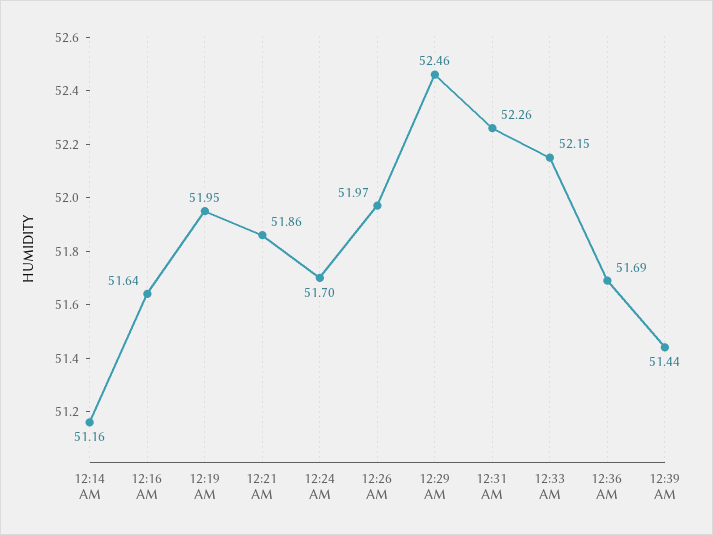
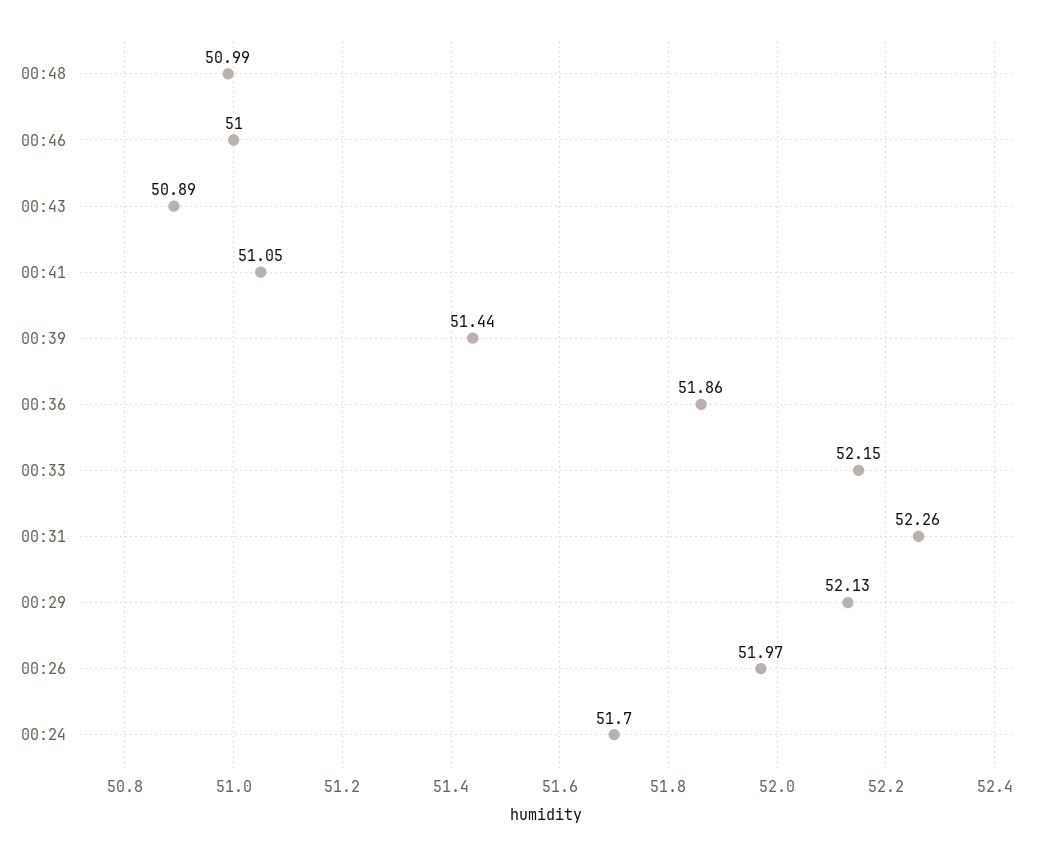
12:14 AM: 51.16 -> none
12:16 AM: 51.64 -> none
12:19 AM: 51.95 -> none
12:21 AM: 51.86 -> none
12:29 AM: 52.46 -> 52.13
12:36 AM: 51.69 -> 51.86
00:48: none -> 50.99
00:46: none -> 51
00:43: none -> 50.89
00:41: none -> 51.05

